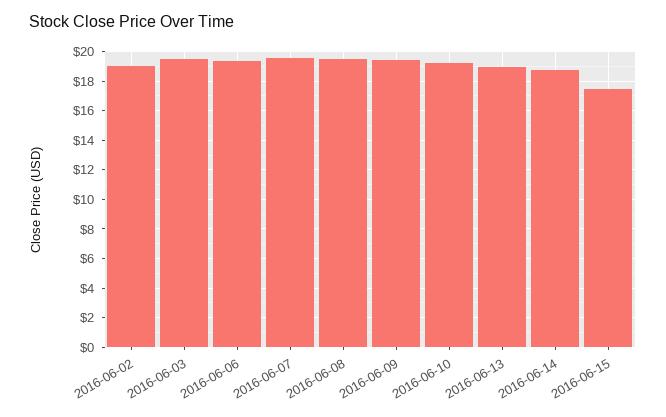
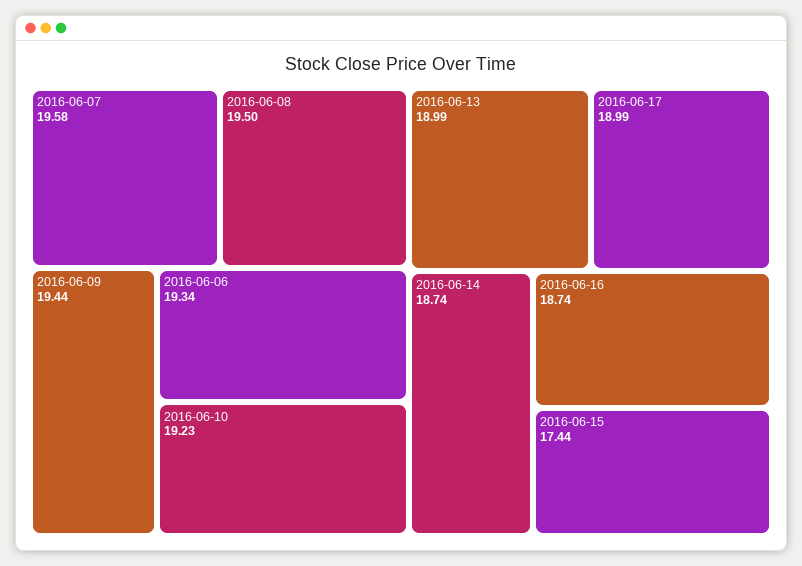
2016-06-02: 19 -> none
2016-06-03: 19.5 -> none
2016-06-17: none -> 18.99
2016-06-16: none -> 18.74

